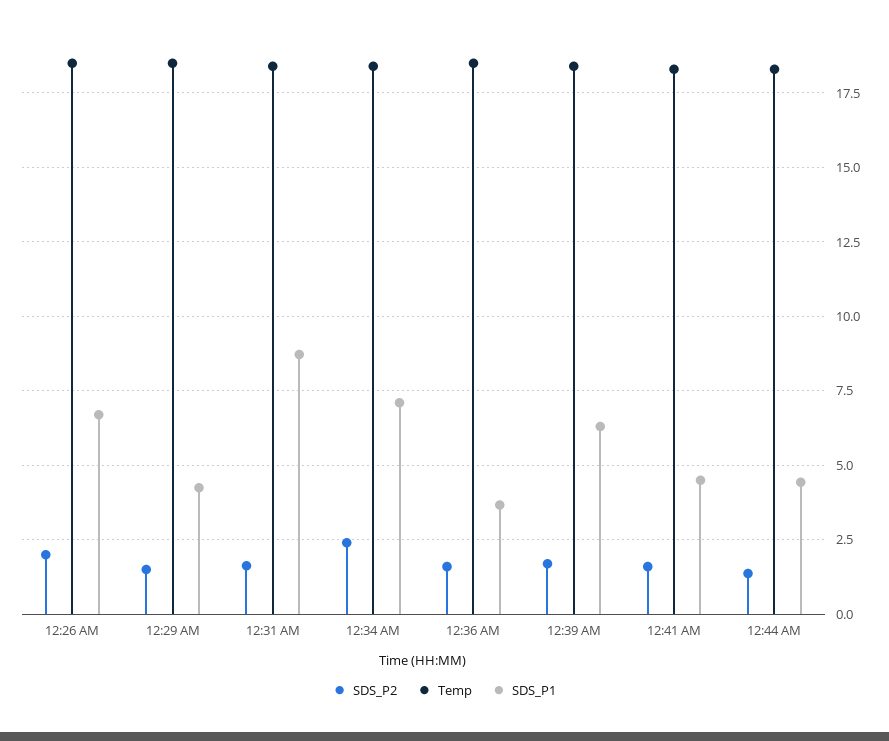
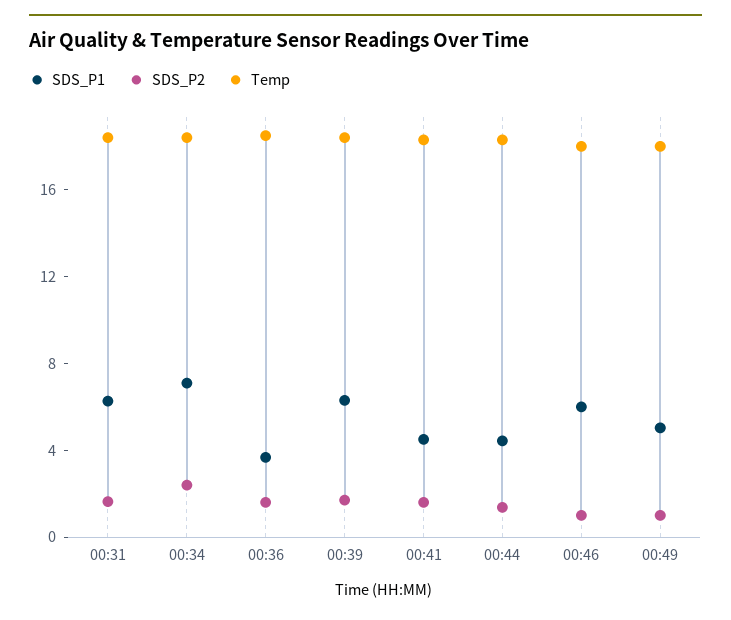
SDS_P2, 12:26 AM: 2 -> none
Temp, 12:26 AM: 18.5 -> none
SDS_P1, 12:26 AM: 6.75 -> none
SDS_P2, 12:29 AM: 1.5 -> none
Temp, 12:29 AM: 18.5 -> none
SDS_P1, 12:29 AM: 4.25 -> none
SDS_P1, 12:31 AM: 8.75 -> 6
SDS_P1, 00:46: none -> 6
SDS_P2, 00:46: none -> 1
Temp, 00:46: none -> 18
SDS_P1, 00:49: none -> 5
SDS_P2, 00:49: none -> 1
Temp, 00:49: none -> 18

